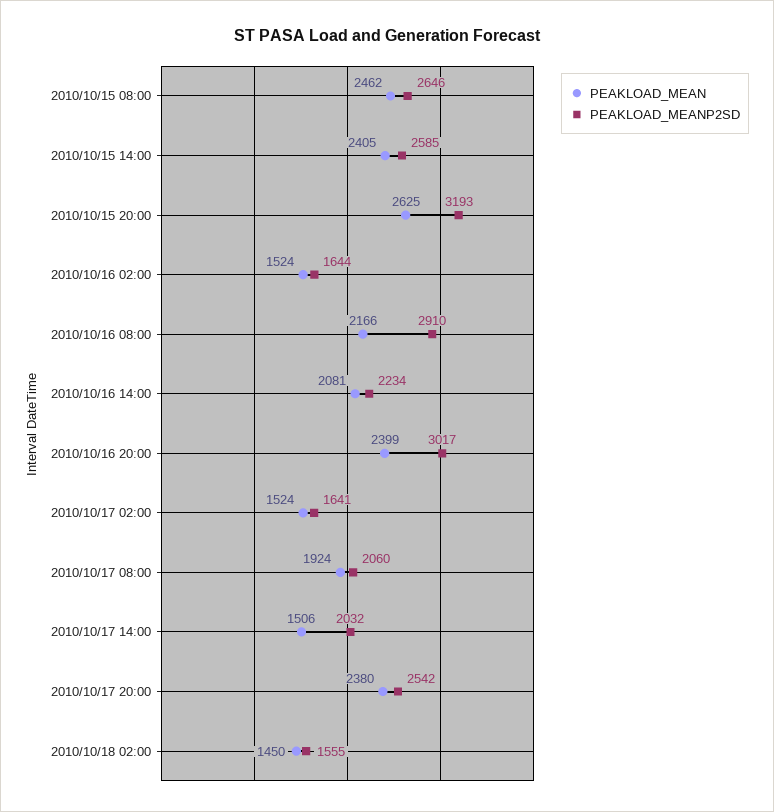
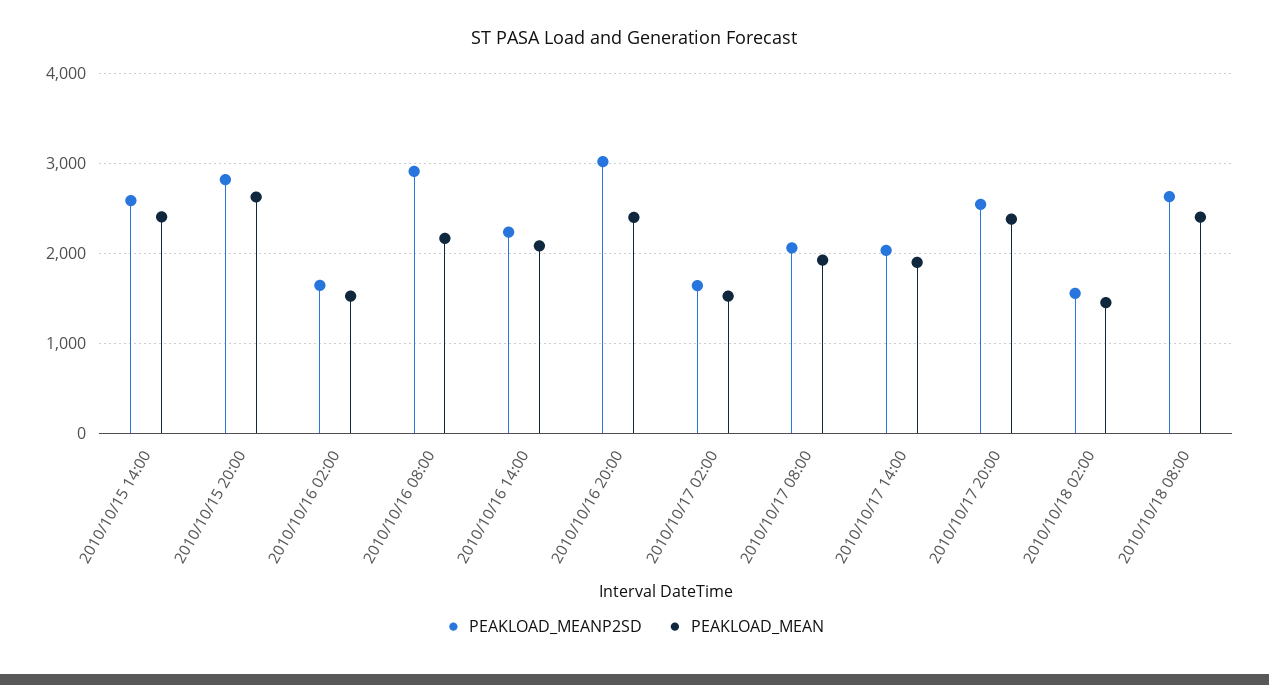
PEAKLOAD_MEAN, 2010/10/15 08:00: 2462 -> none
PEAKLOAD_MEANP2SD, 2010/10/15 08:00: 2646 -> none
PEAKLOAD_MEANP2SD, 2010/10/15 20:00: 3193 -> 2800
PEAKLOAD_MEAN, 2010/10/17 14:00: 1506 -> 1900
PEAKLOAD_MEANP2SD, 2010/10/18 08:00: none -> 2600
PEAKLOAD_MEAN, 2010/10/18 08:00: none -> 2400

